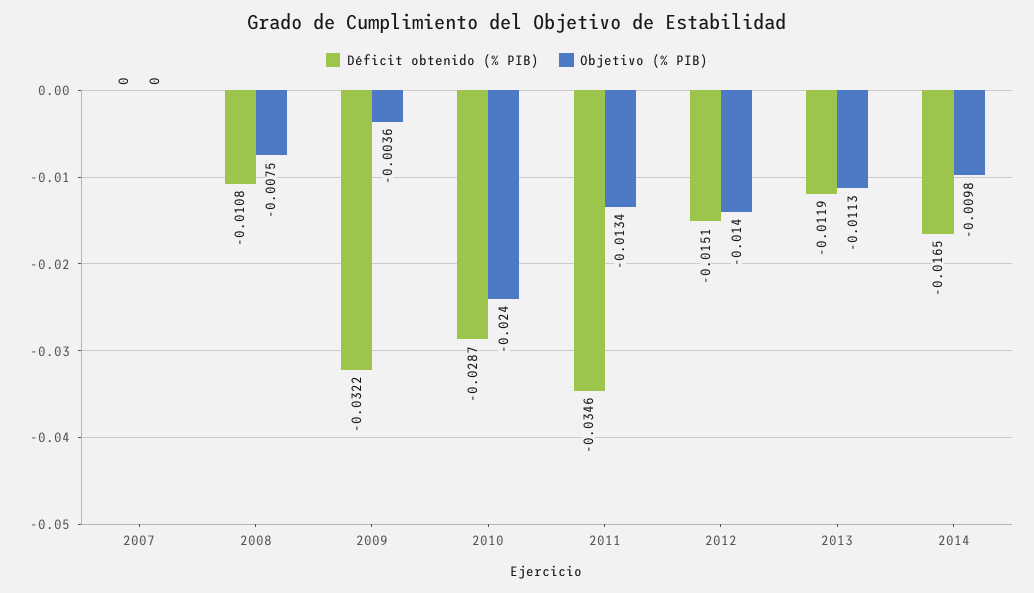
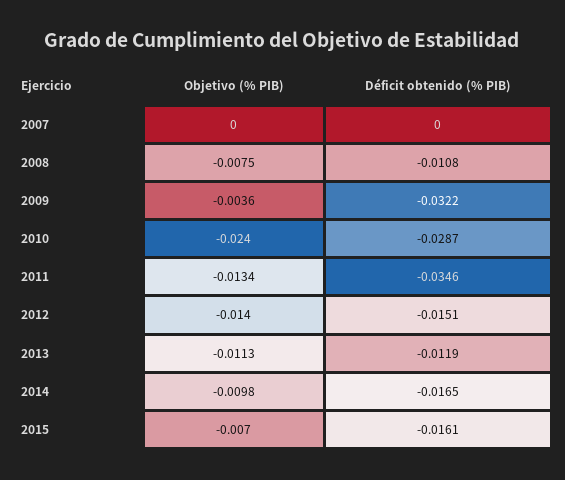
Objetivo (% PIB), 2015: none -> -0.007
Déficit obtenido (% PIB), 2015: none -> -0.0161

